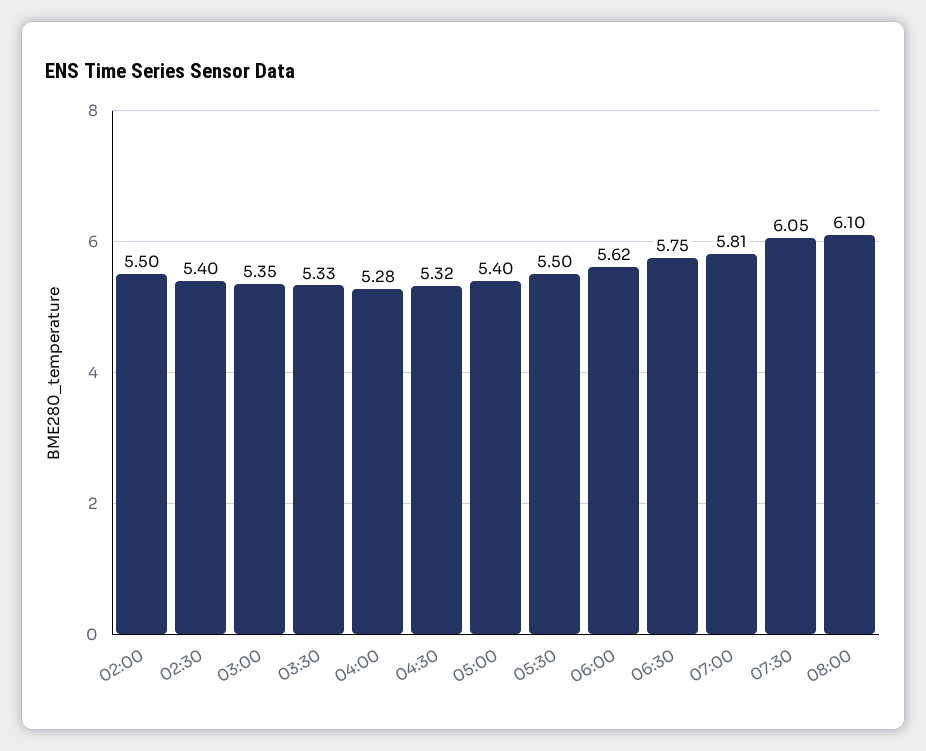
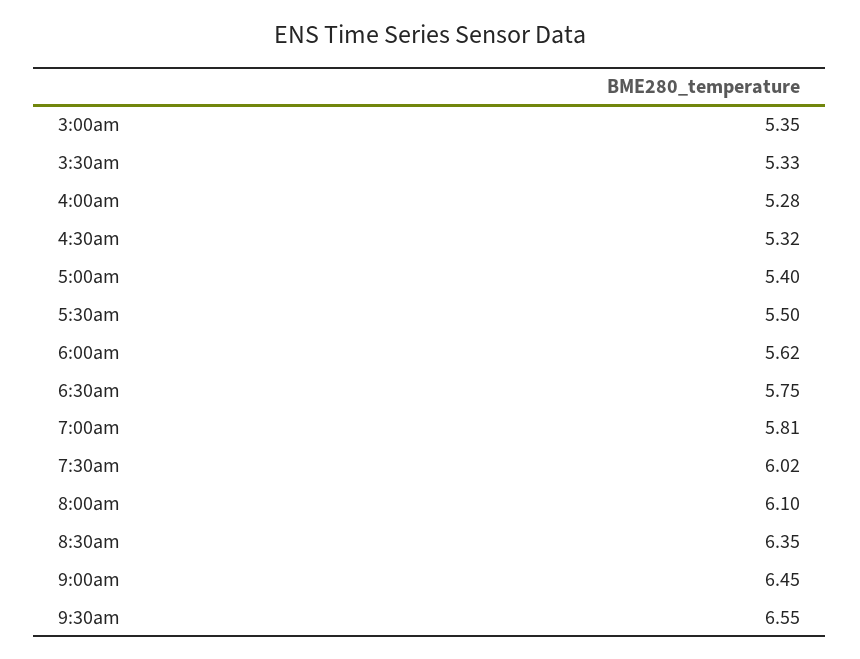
02:00: 5.5 -> none
02:30: 5.4 -> none
07:30: 6.05 -> 6.02
8:30am: none -> 6.35
9:00am: none -> 6.45
9:30am: none -> 6.55

